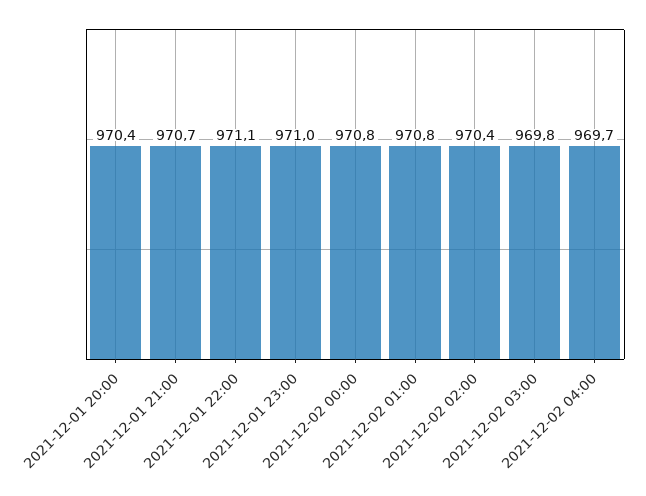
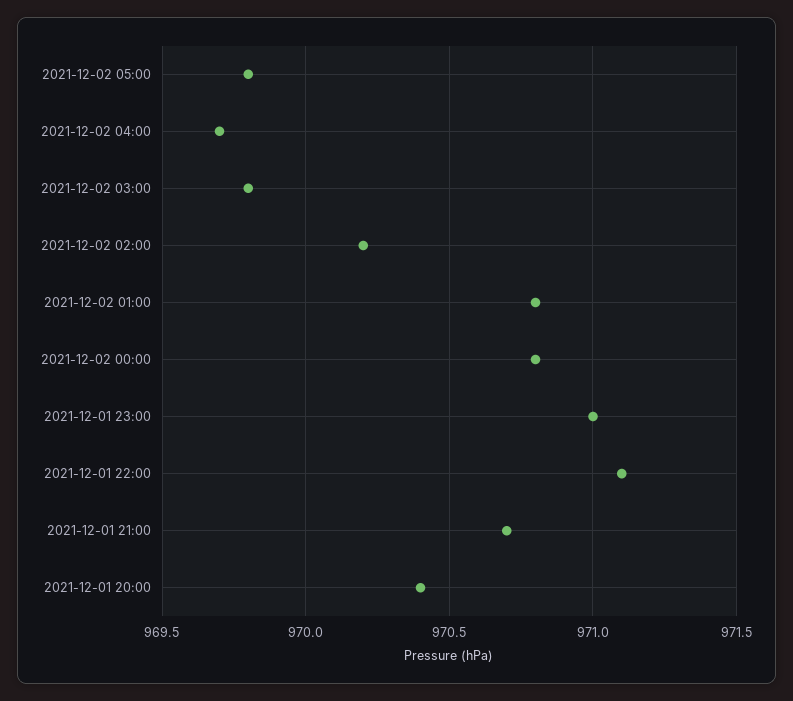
2021-12-02 02:00: 970.4 -> 970.2
2021-12-02 05:00: none -> 969.8

